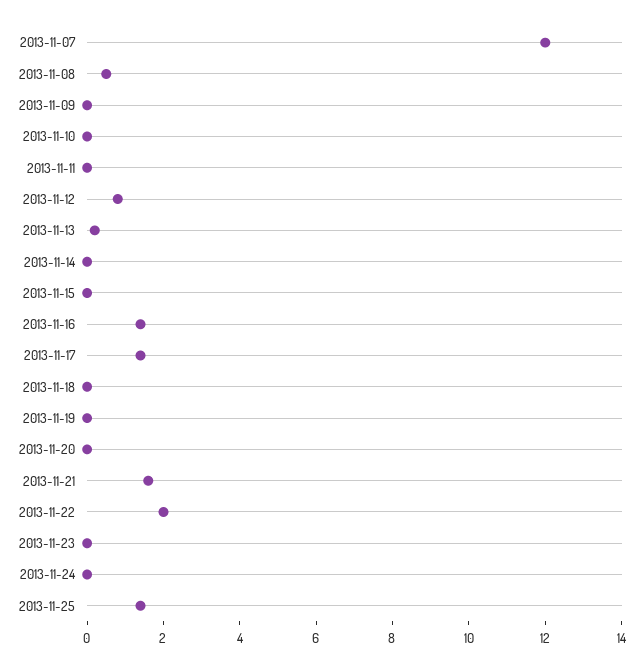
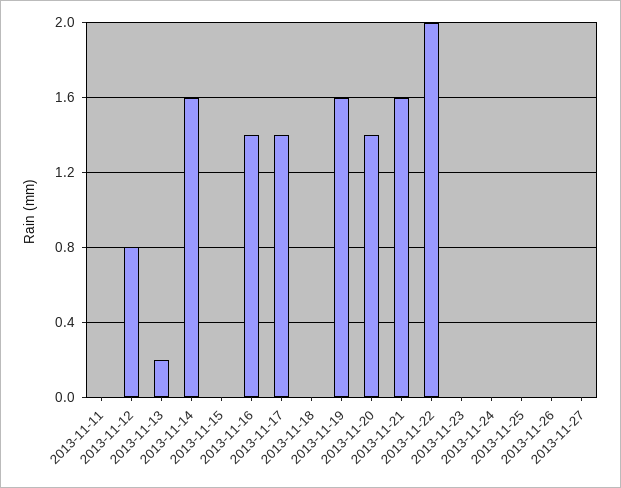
2013-11-07: 12 -> none
2013-11-08: 0.5 -> none
2013-11-09: 0 -> none
2013-11-10: 0 -> none
2013-11-14: 0 -> 1.6
2013-11-19: 0 -> 1.6
2013-11-20: 0 -> 1.4
2013-11-25: 1.5 -> 0
2013-11-26: none -> 0
2013-11-27: none -> 0

